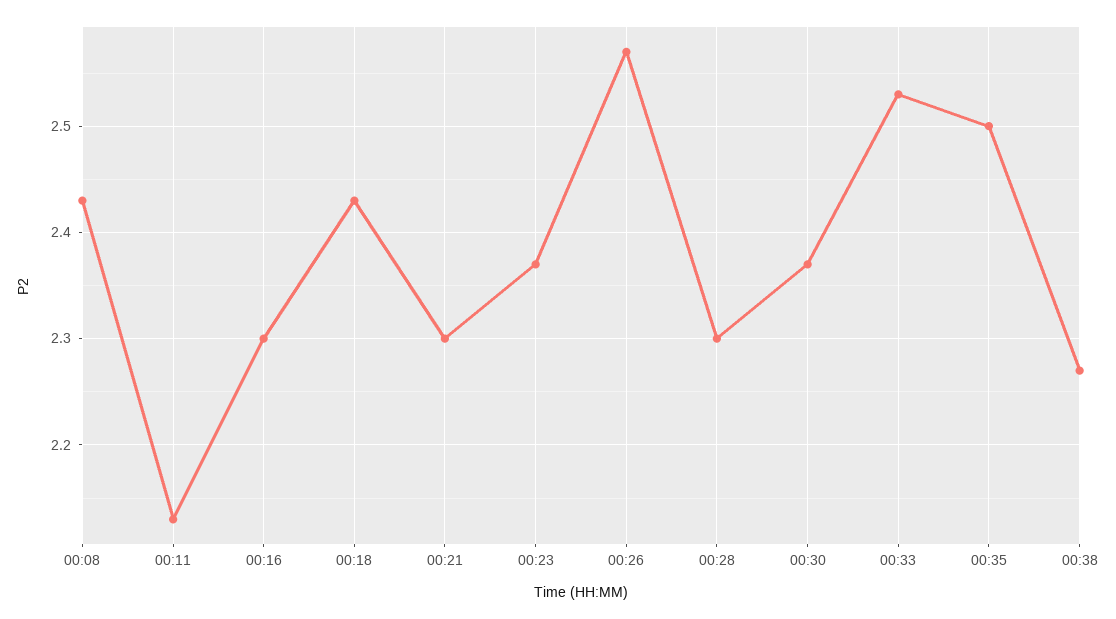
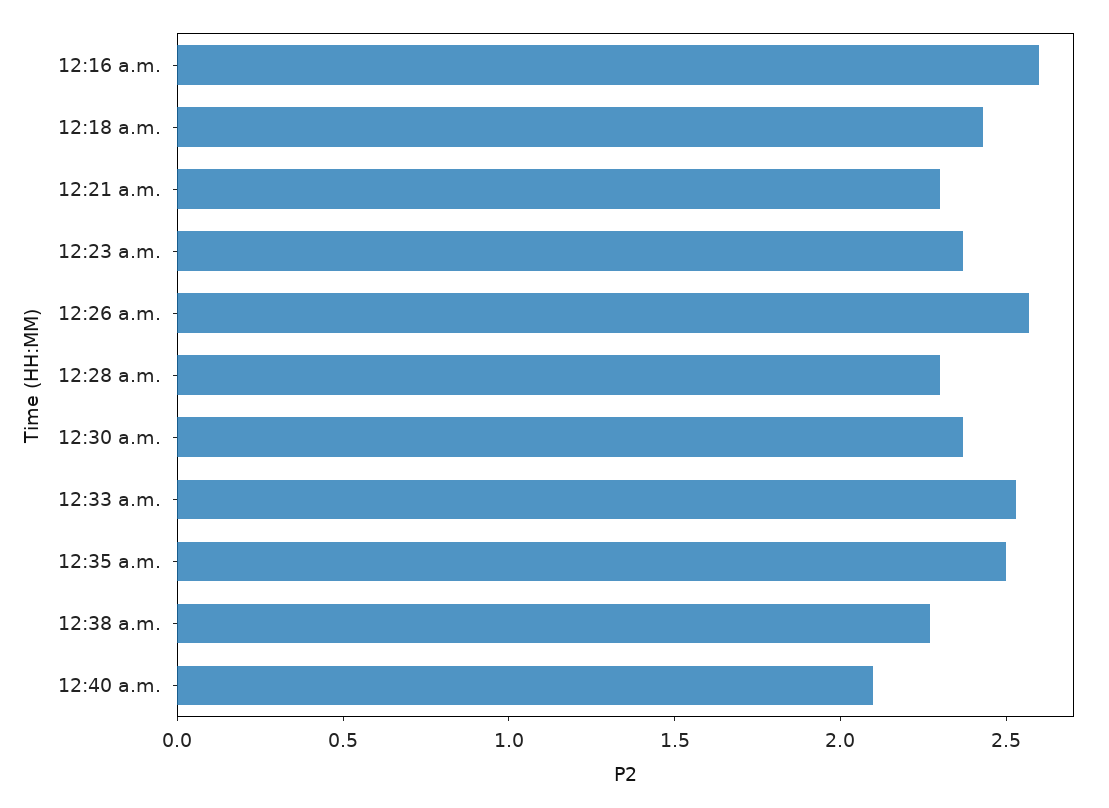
00:08: 2.43 -> none
00:11: 2.13 -> none
00:16: 2.3 -> 2.6
12:40 a.m.: none -> 2.1

